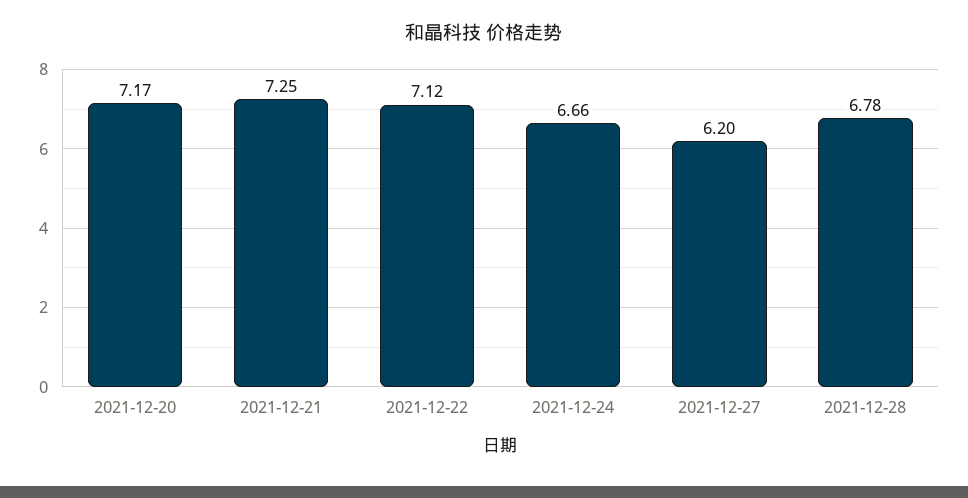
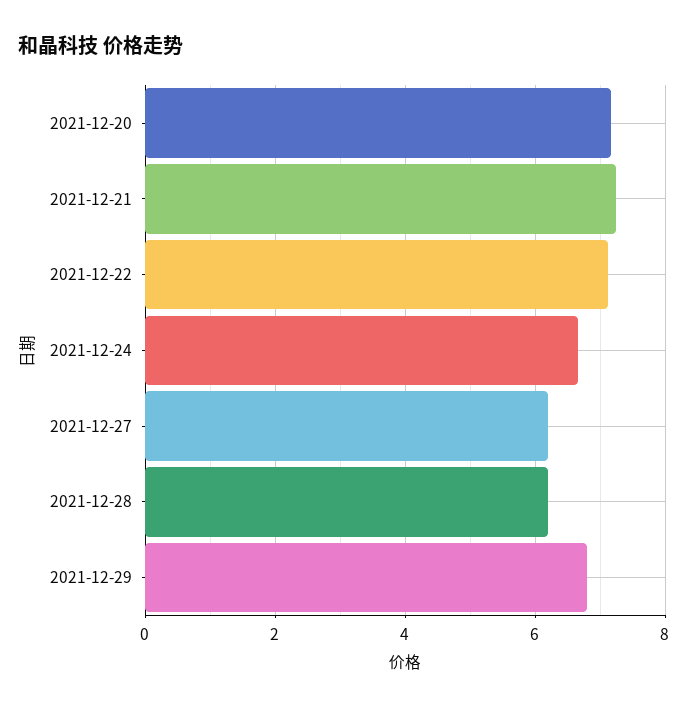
2021-12-28: 6.78 -> 6.2
2021-12-29: none -> 6.8

